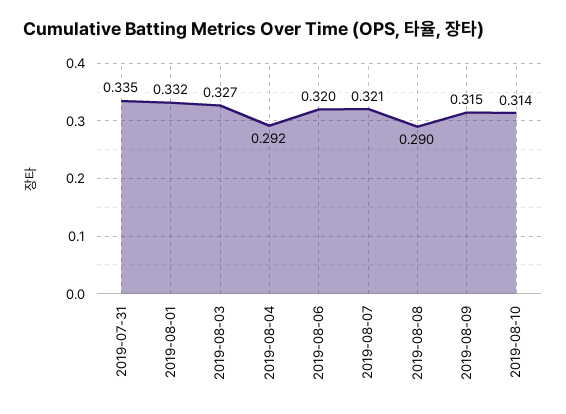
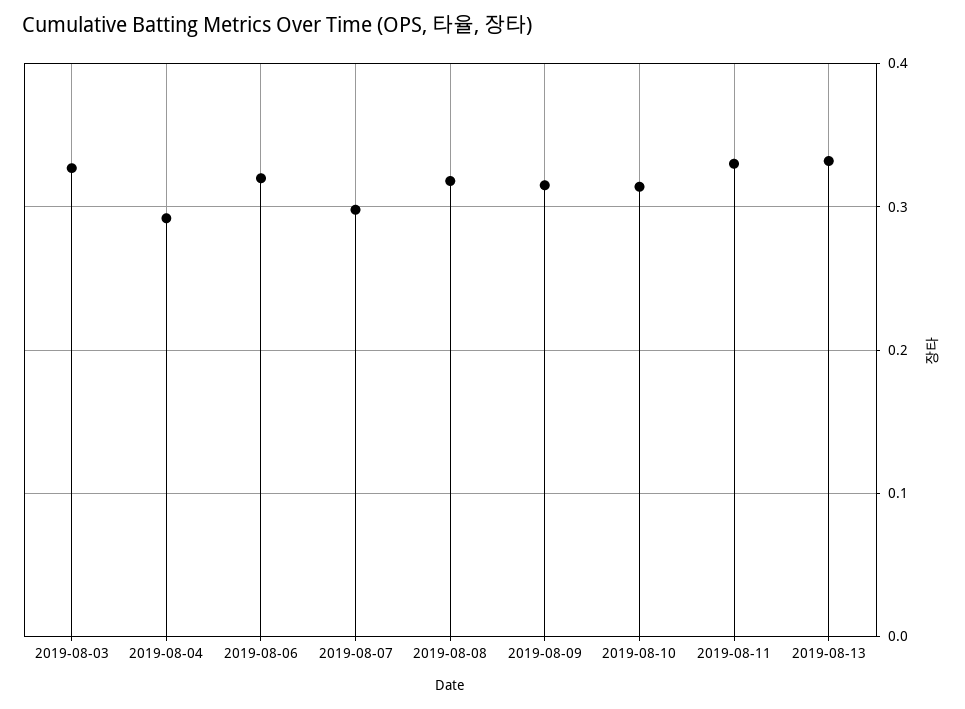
2019-07-31: 0.335 -> none
2019-08-01: 0.332 -> none
2019-08-07: 0.321 -> 0.3
2019-08-08: 0.29 -> 0.32
2019-08-11: none -> 0.33
2019-08-13: none -> 0.33

